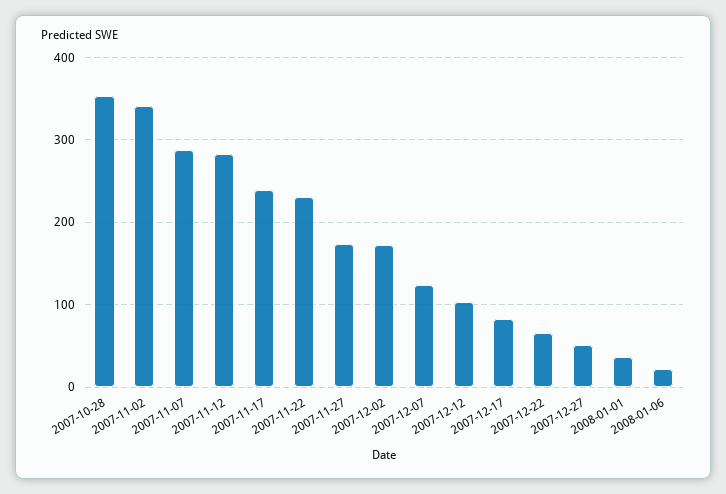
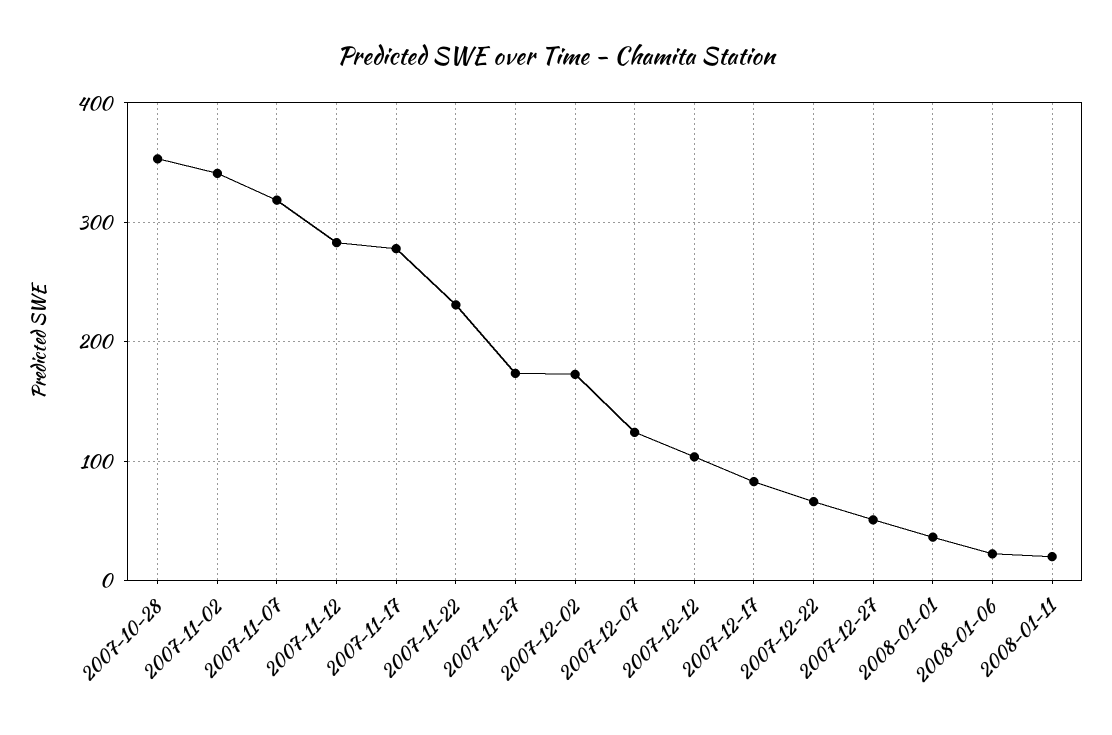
2007-11-07: 290 -> 320
2007-11-17: 240 -> 280
2008-01-11: none -> 20

